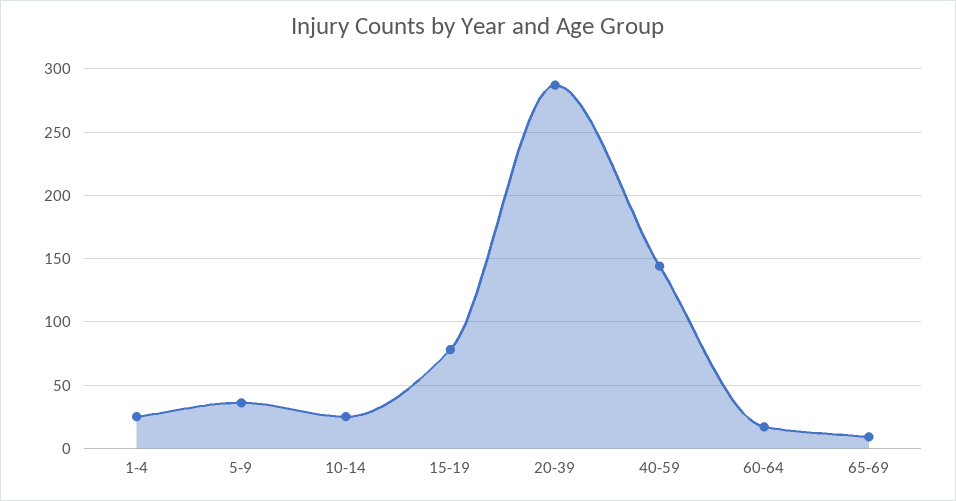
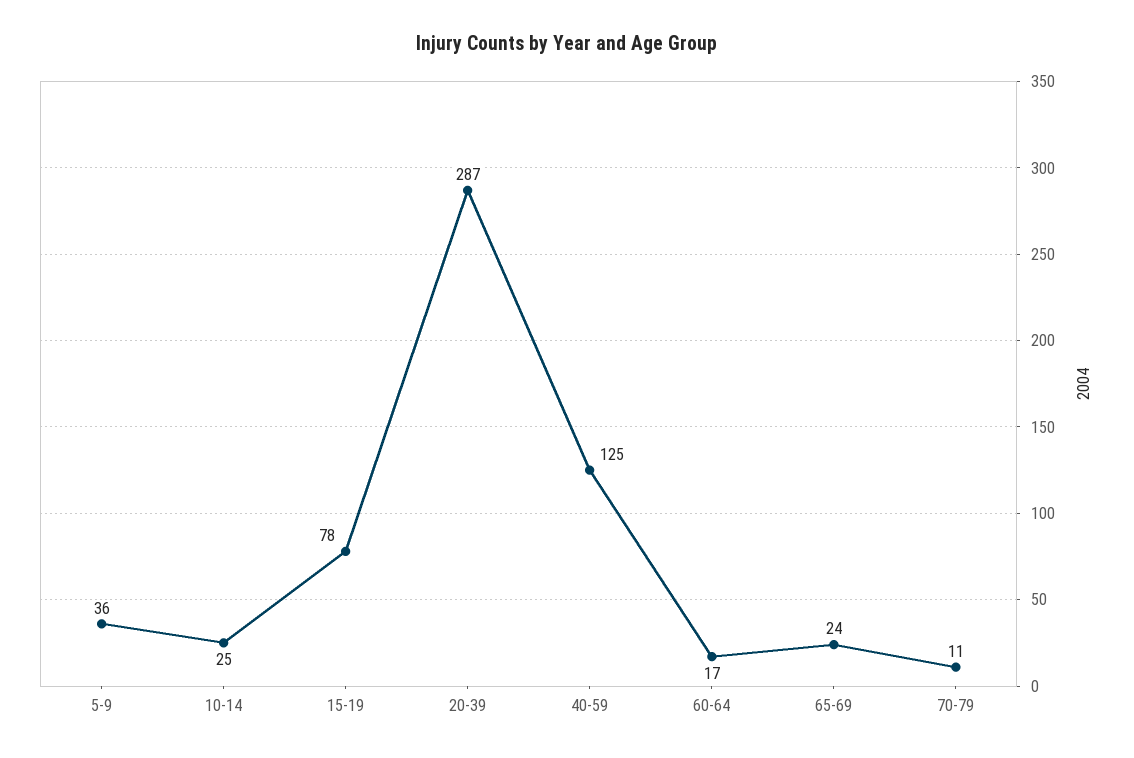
1-4: 25 -> none
40-59: 145 -> 125
65-69: 10 -> 24
70-79: none -> 11

